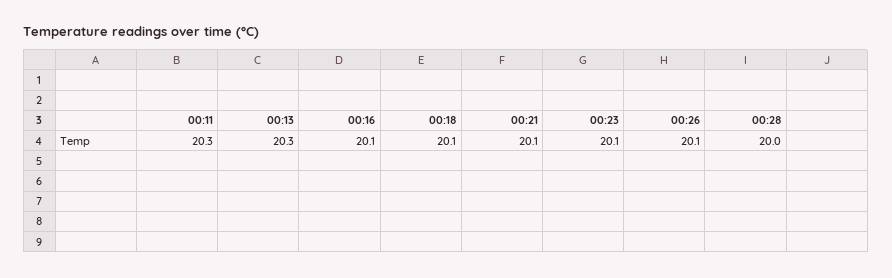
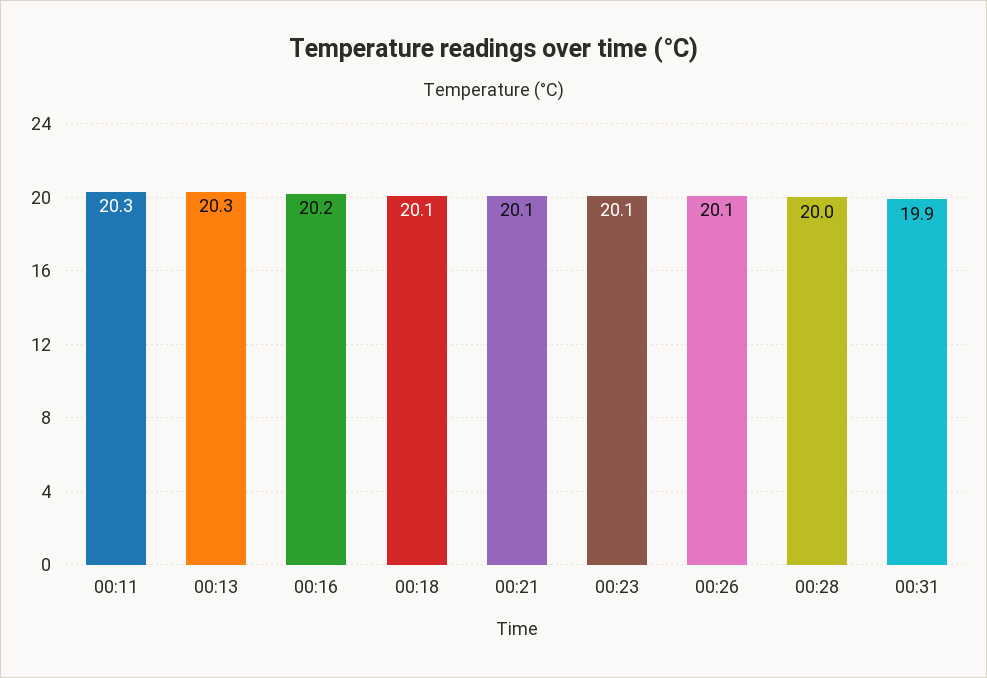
00:16: 20.1 -> 20.2
00:31: none -> 19.9

